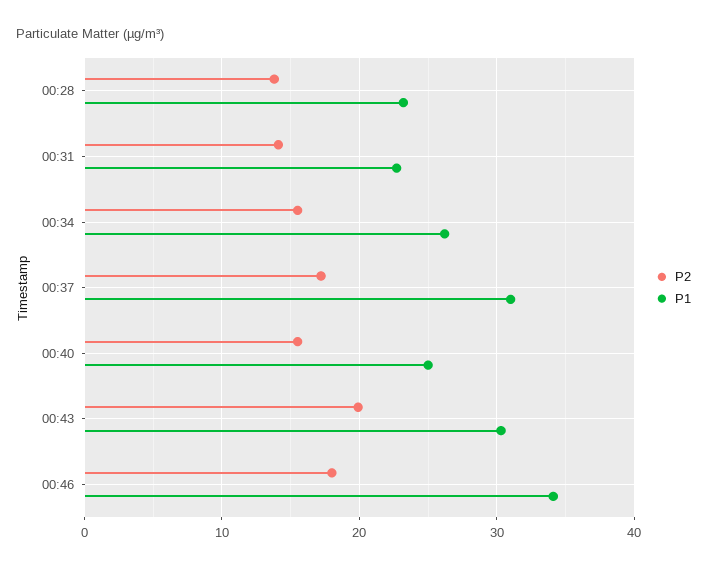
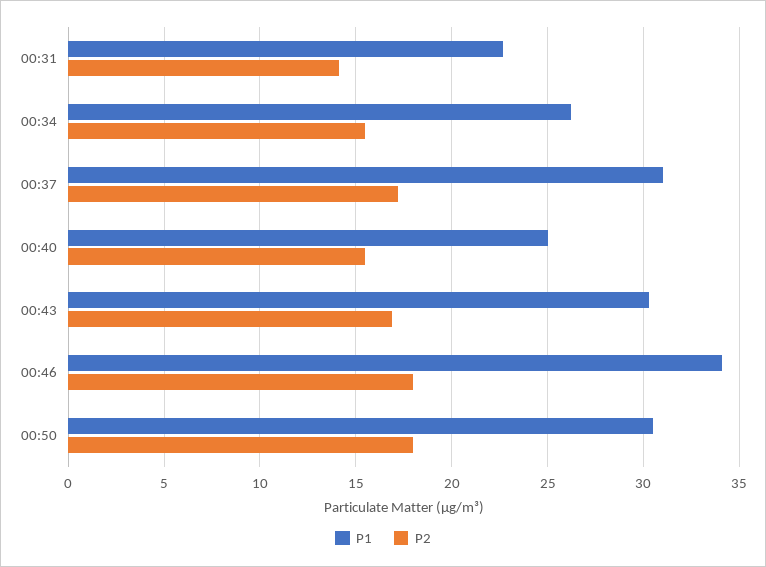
P2, 00:28: 14 -> none
P1, 00:28: 23 -> none
P2, 00:43: 20 -> 17
P1, 00:50: none -> 30.5
P2, 00:50: none -> 18

